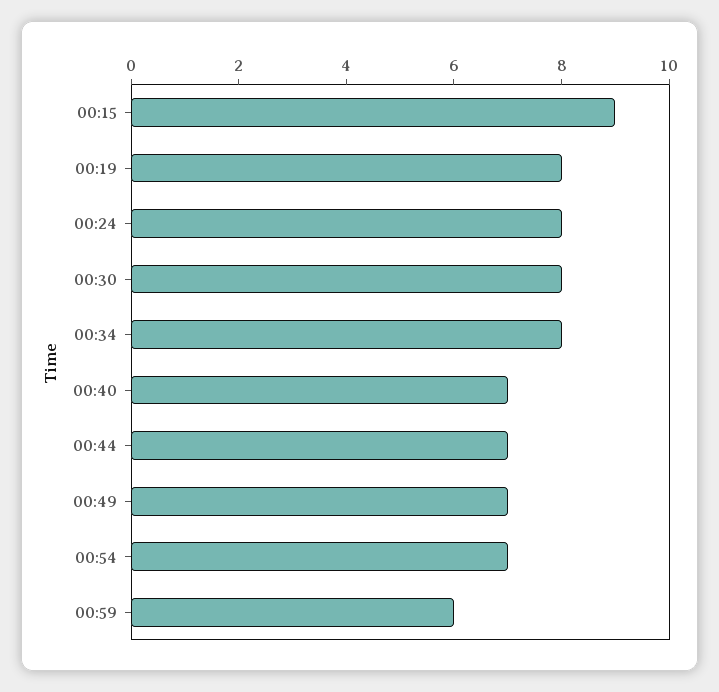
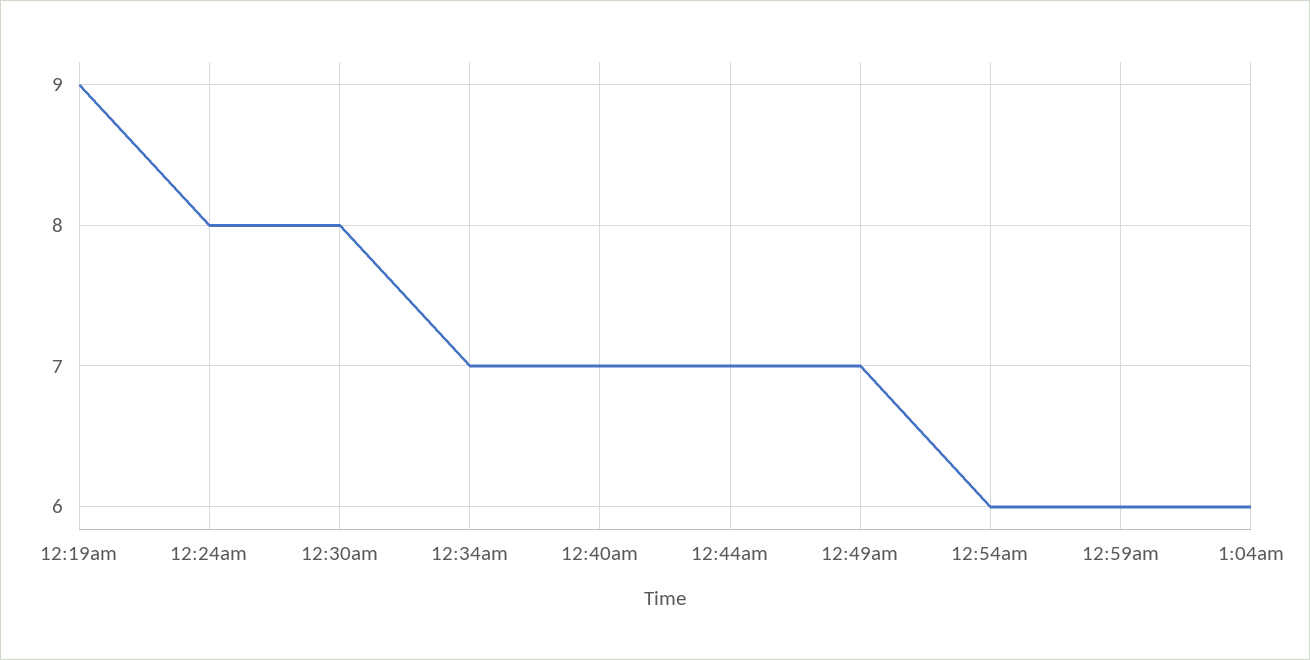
00:15: 9 -> none
00:19: 8 -> 9
00:34: 8 -> 7
00:54: 7 -> 6
1:04am: none -> 6

